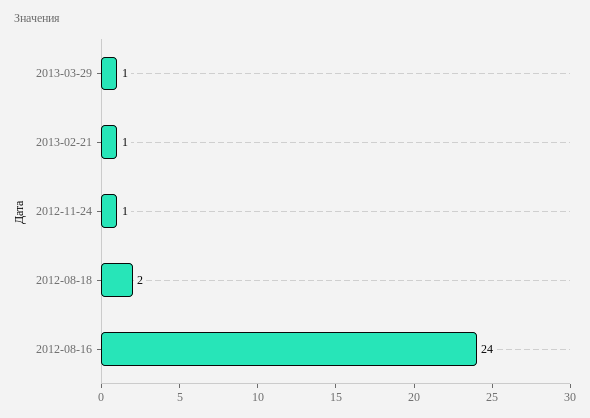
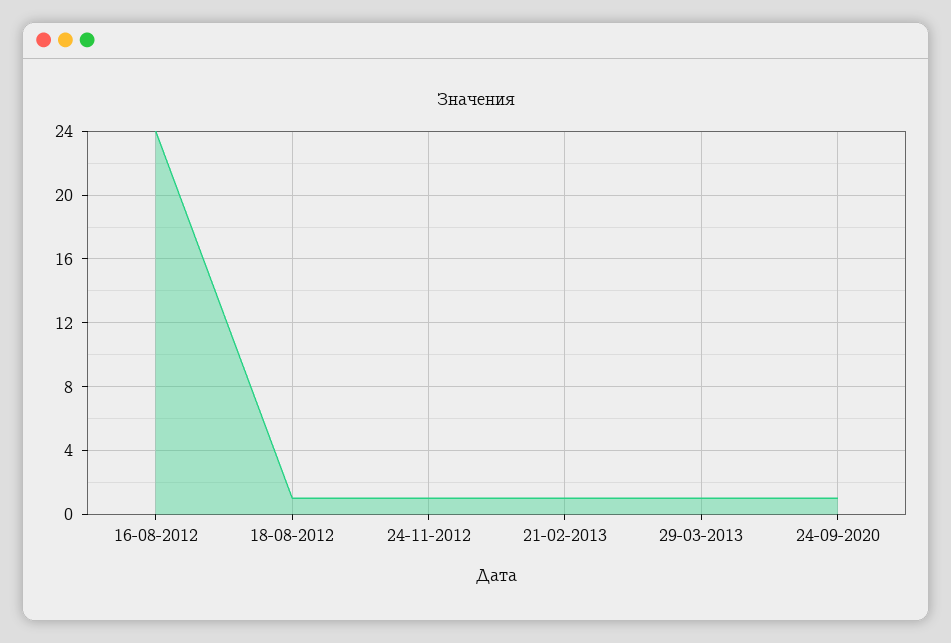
2012-08-18: 2 -> 1
24-09-2020: none -> 1

